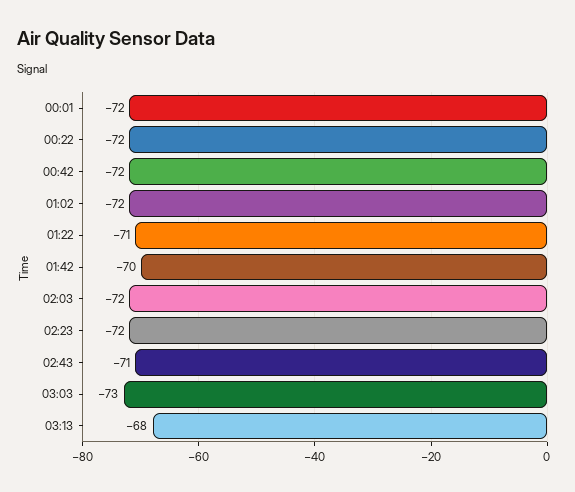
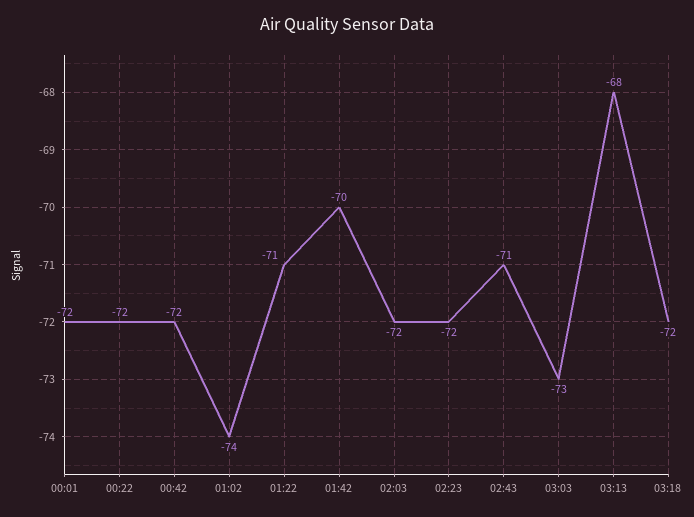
01:02: -72 -> -74
03:18: none -> -72

